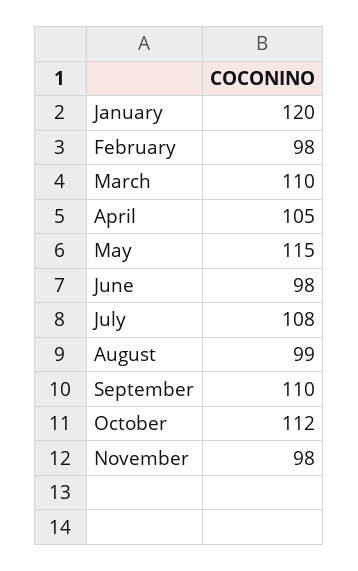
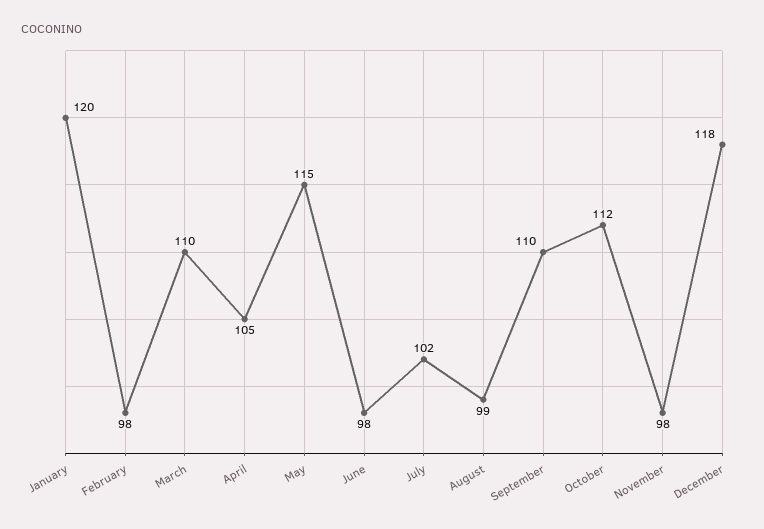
July: 108 -> 102
December: none -> 118

